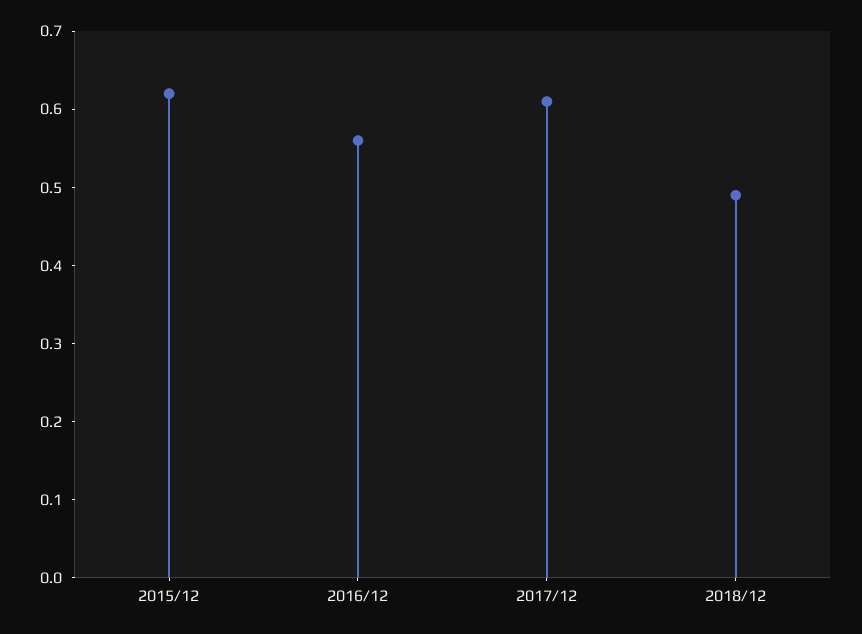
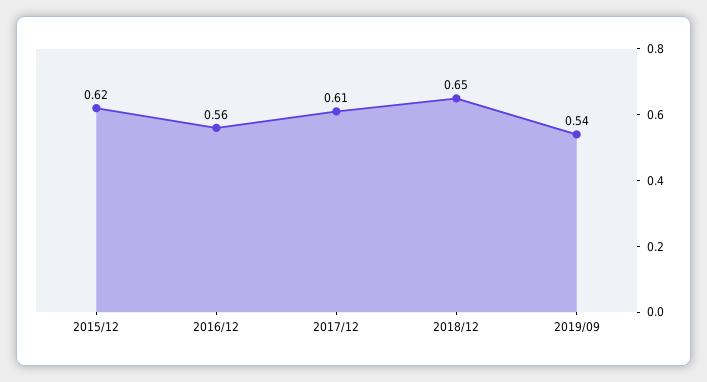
2018/12: 0.5 -> 0.65
2019/09: none -> 0.54

